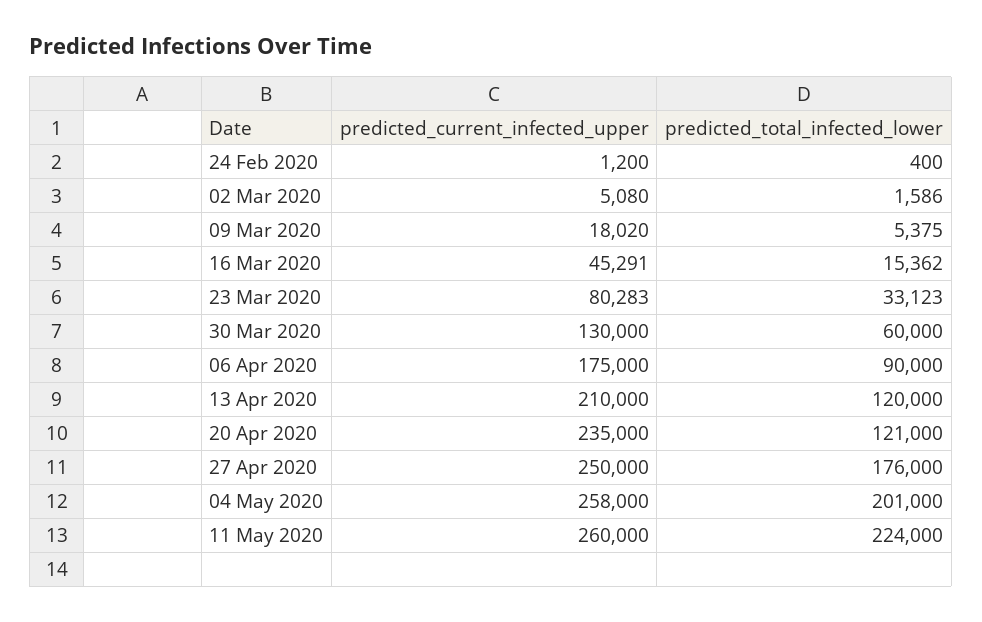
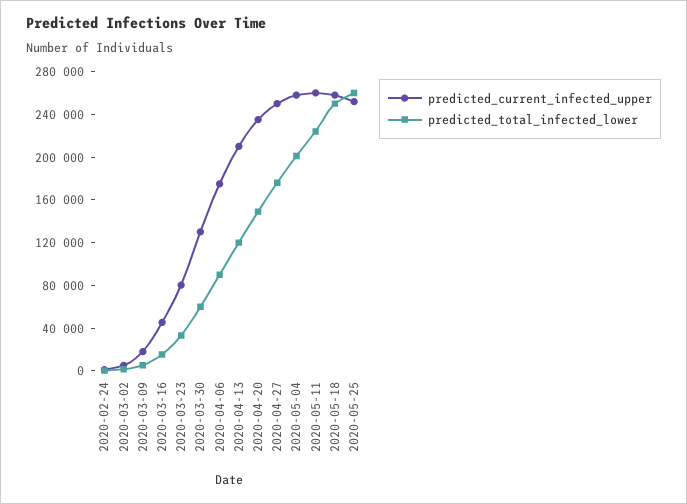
predicted_total_infected_lower, 20 Apr 2020: 121000 -> 150000
predicted_current_infected_upper, 2020-05-18: none -> 260000
predicted_total_infected_lower, 2020-05-18: none -> 250000
predicted_current_infected_upper, 2020-05-25: none -> 250000
predicted_total_infected_lower, 2020-05-25: none -> 260000

